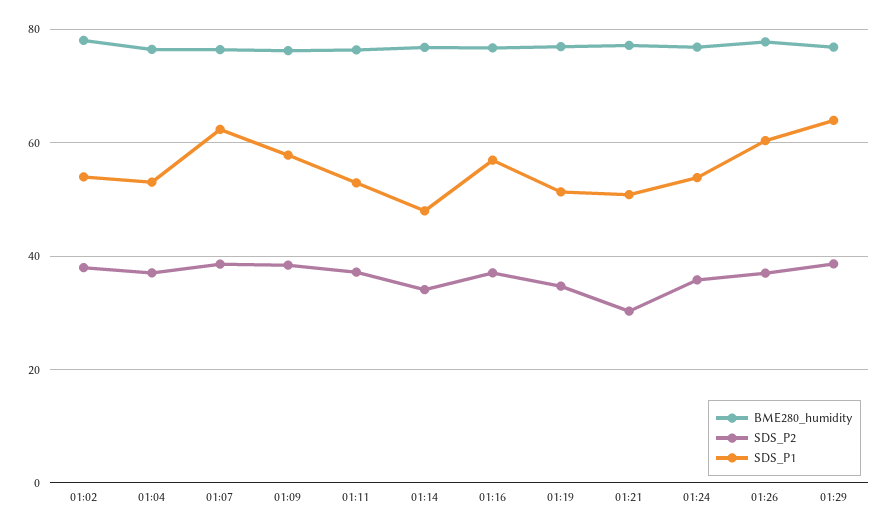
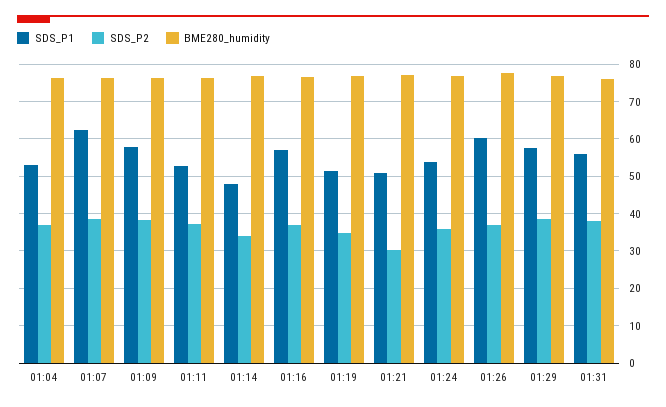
BME280_humidity, 01:02: 78 -> none
SDS_P2, 01:02: 38 -> none
SDS_P1, 01:02: 54 -> none
SDS_P1, 01:29: 64 -> 58
SDS_P1, 01:31: none -> 56
SDS_P2, 01:31: none -> 38
BME280_humidity, 01:31: none -> 76

